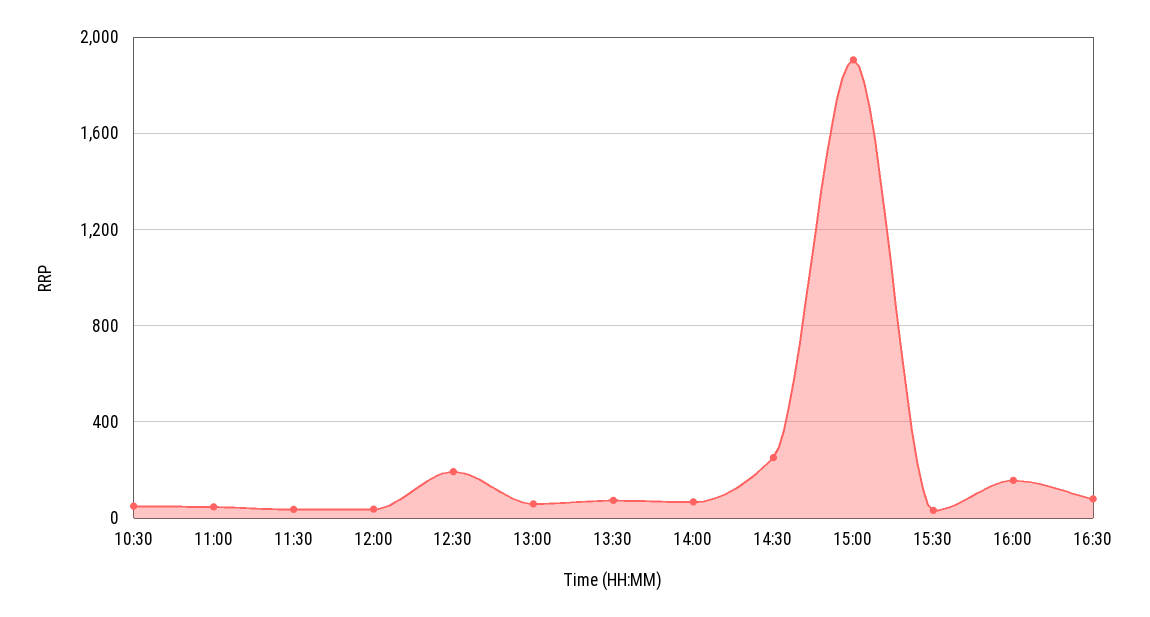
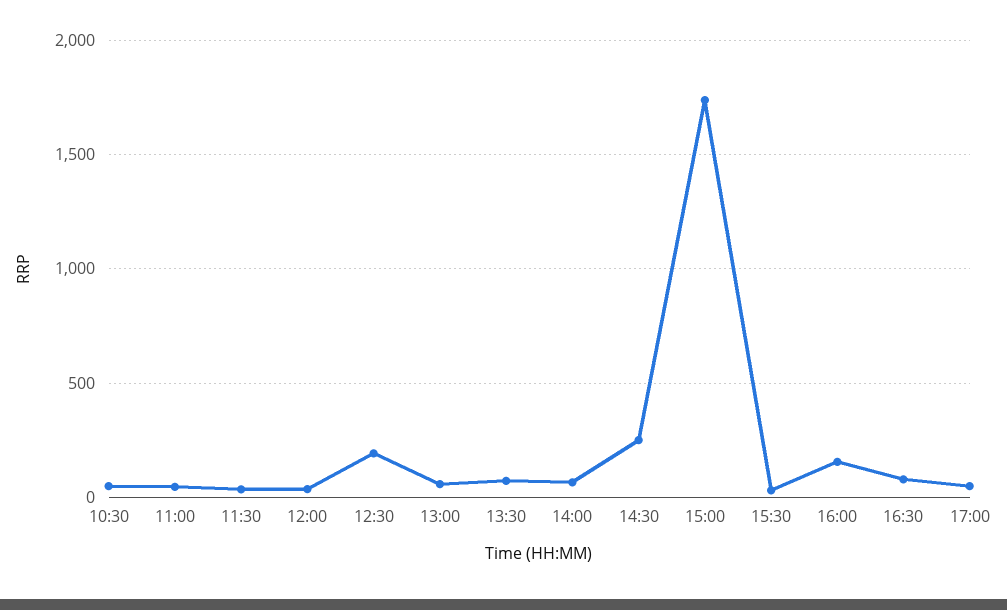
15:00: 1900 -> 1750
17:00: none -> 50

